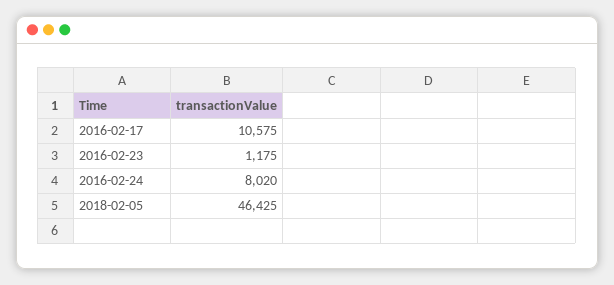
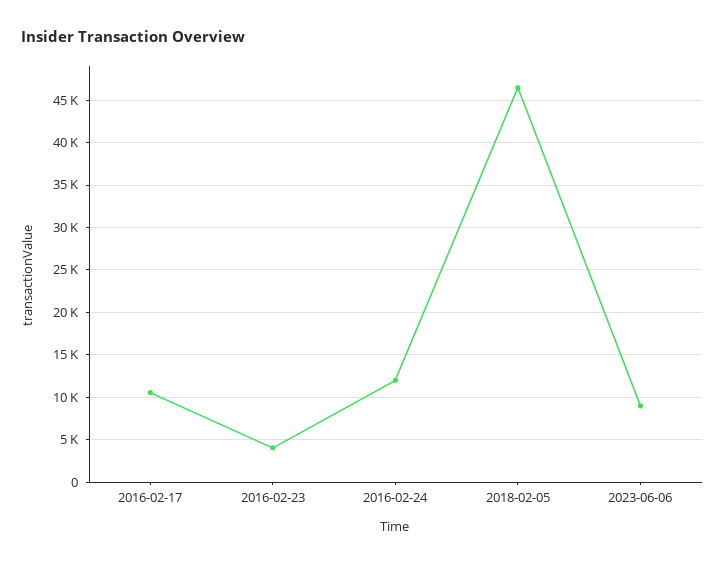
2016-02-23: 1175 -> 4000
2016-02-24: 8020 -> 12000
2023-06-06: none -> 9000

